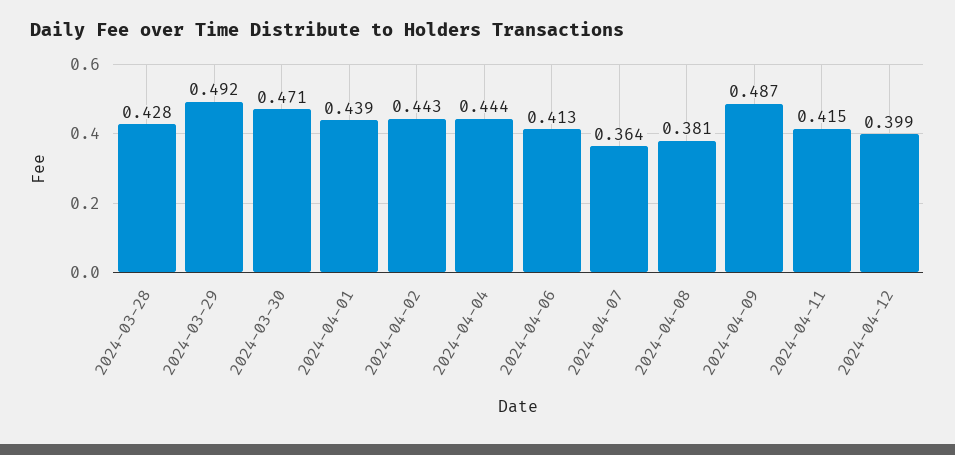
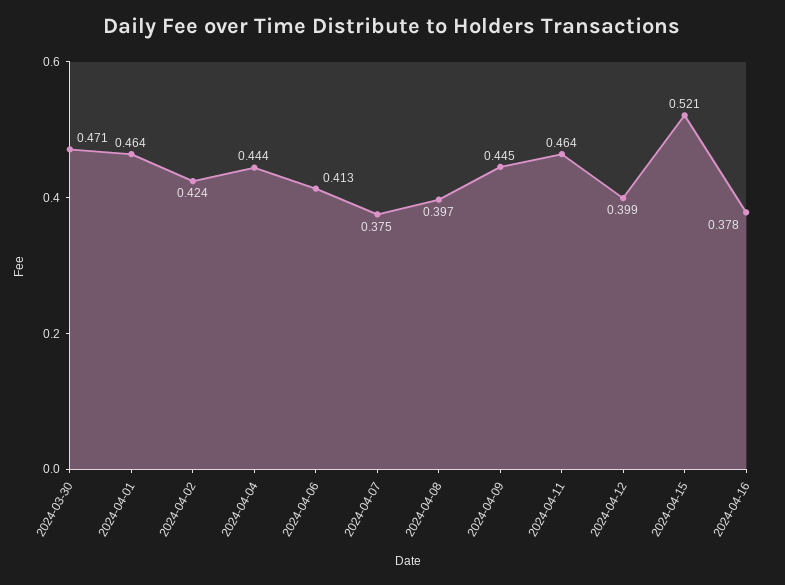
2024-03-28: 0.428 -> none
2024-03-29: 0.492 -> none
2024-04-01: 0.439 -> 0.464
2024-04-02: 0.443 -> 0.424
2024-04-07: 0.364 -> 0.375
2024-04-08: 0.381 -> 0.397
2024-04-09: 0.487 -> 0.445
2024-04-11: 0.415 -> 0.464
2024-04-15: none -> 0.521
2024-04-16: none -> 0.378

